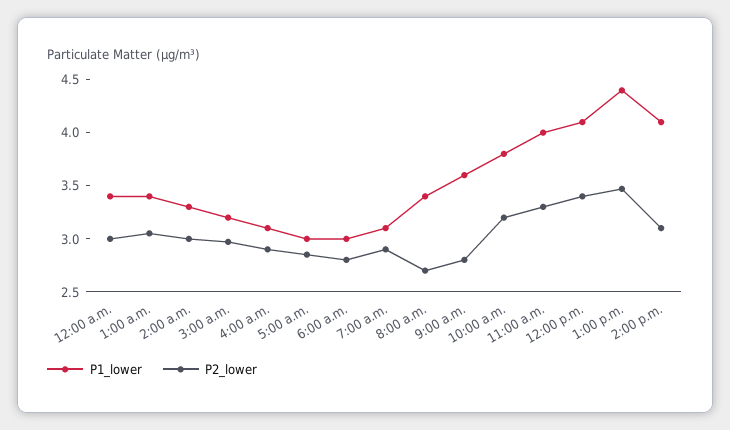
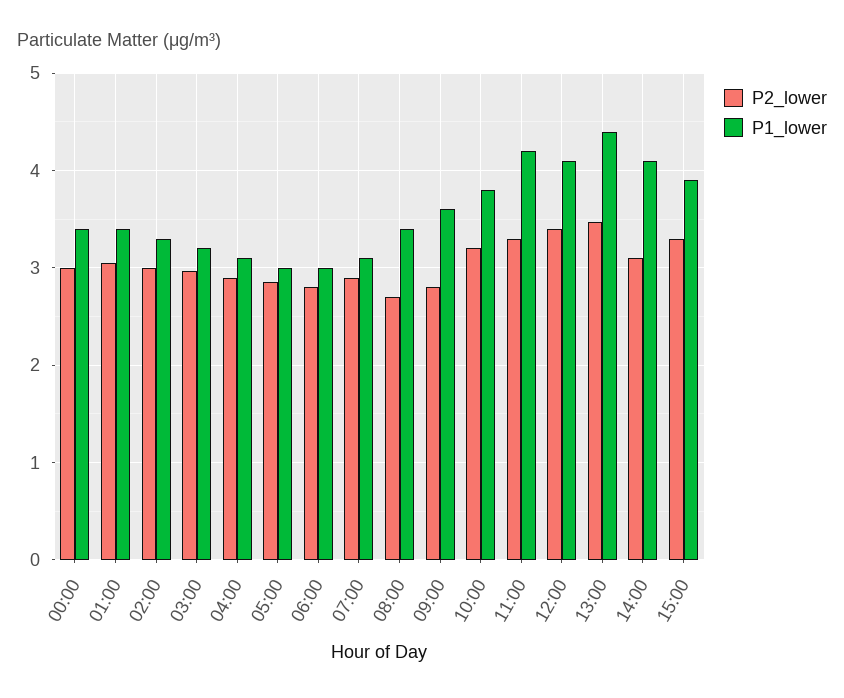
P1_lower, 11:00 a.m.: 4 -> 4.2
P2_lower, 15:00: none -> 3.3
P1_lower, 15:00: none -> 3.9

